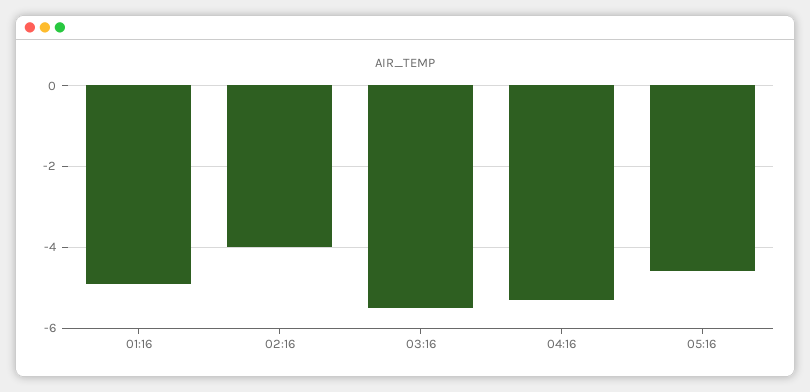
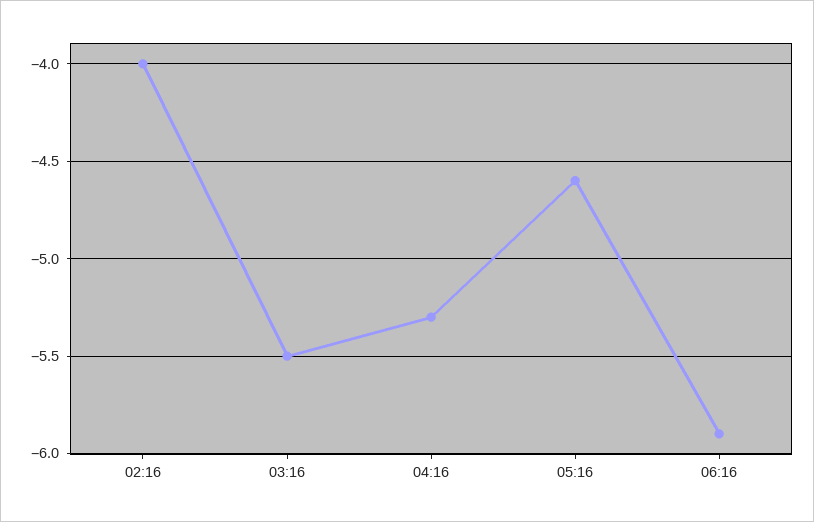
01:16: -5 -> none
06:16: none -> -5.9

